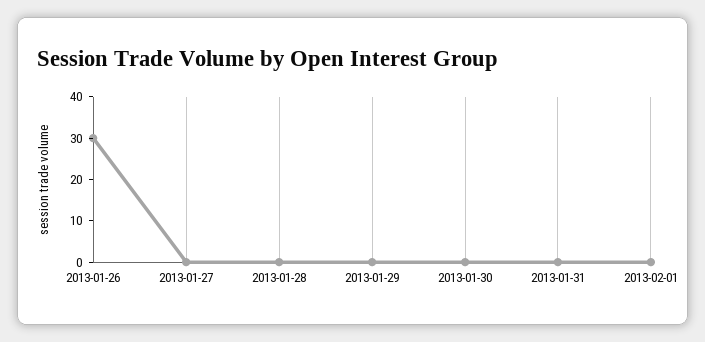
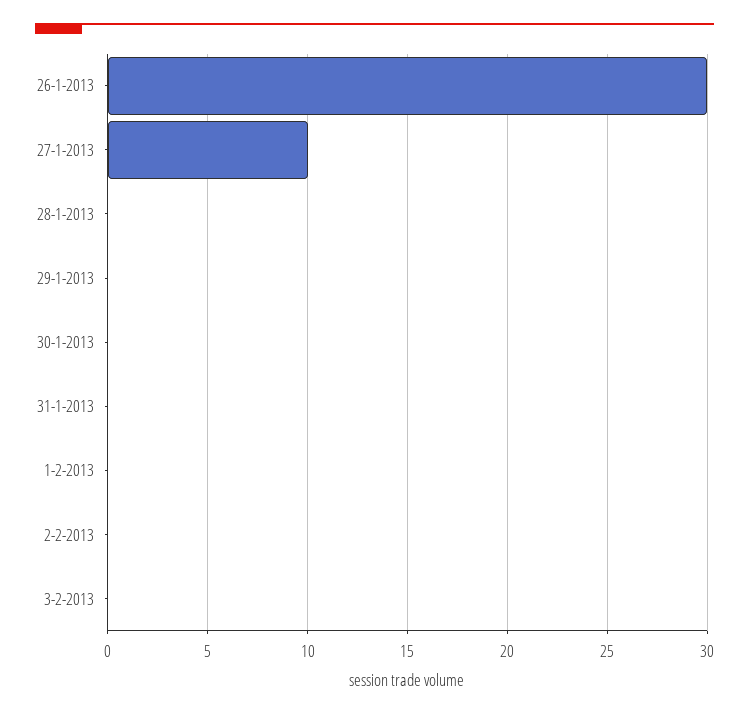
2013-01-27: 0 -> 10
2-2-2013: none -> 0
3-2-2013: none -> 0

